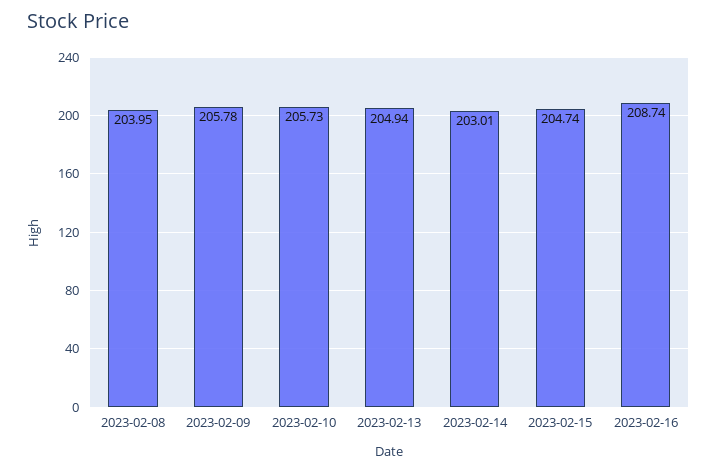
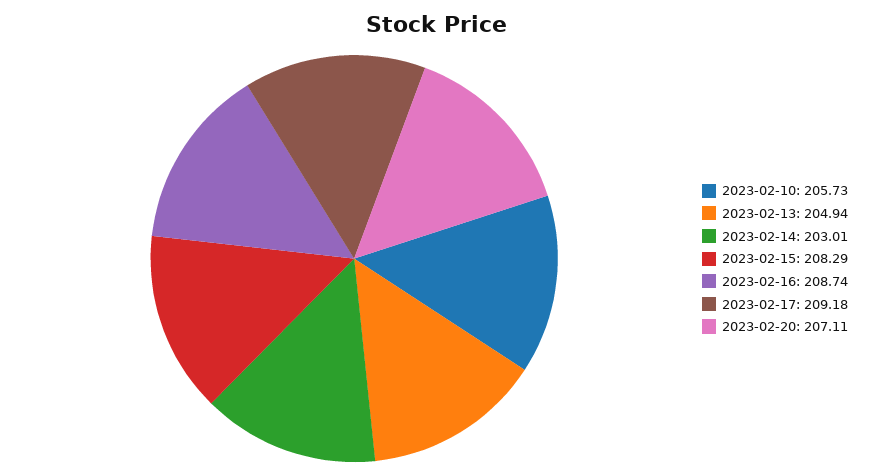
2023-02-08: 203.95 -> none
2023-02-09: 205.78 -> none
2023-02-15: 204.74 -> 208.29
2023-02-17: none -> 209.18
2023-02-20: none -> 207.11

